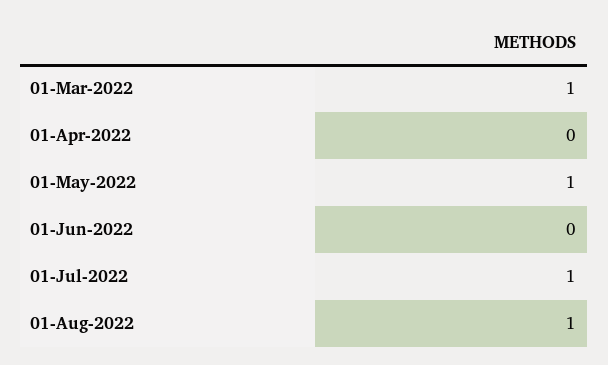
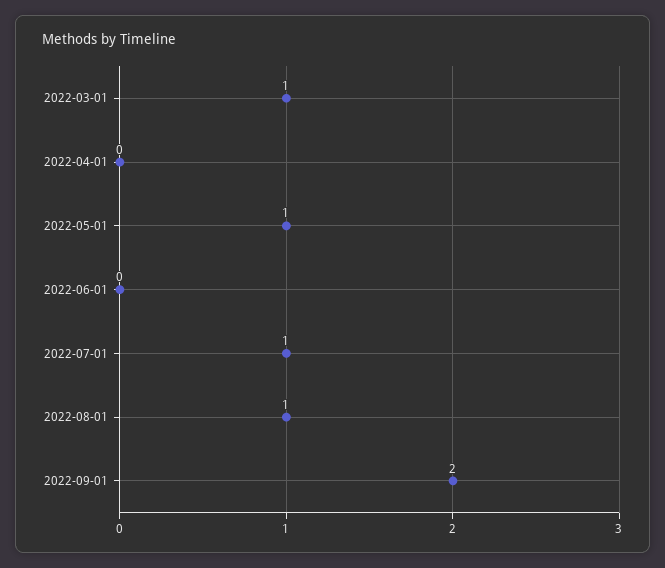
2022-09-01: none -> 2

